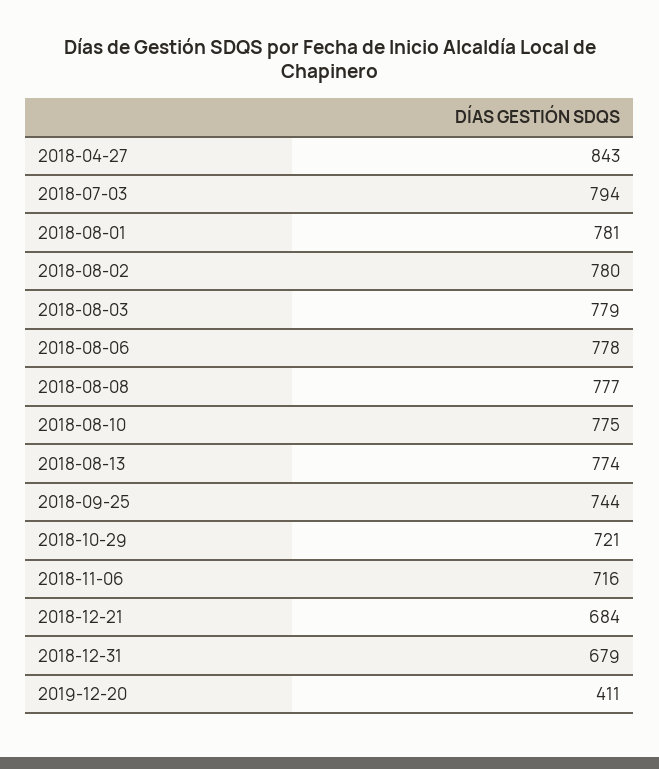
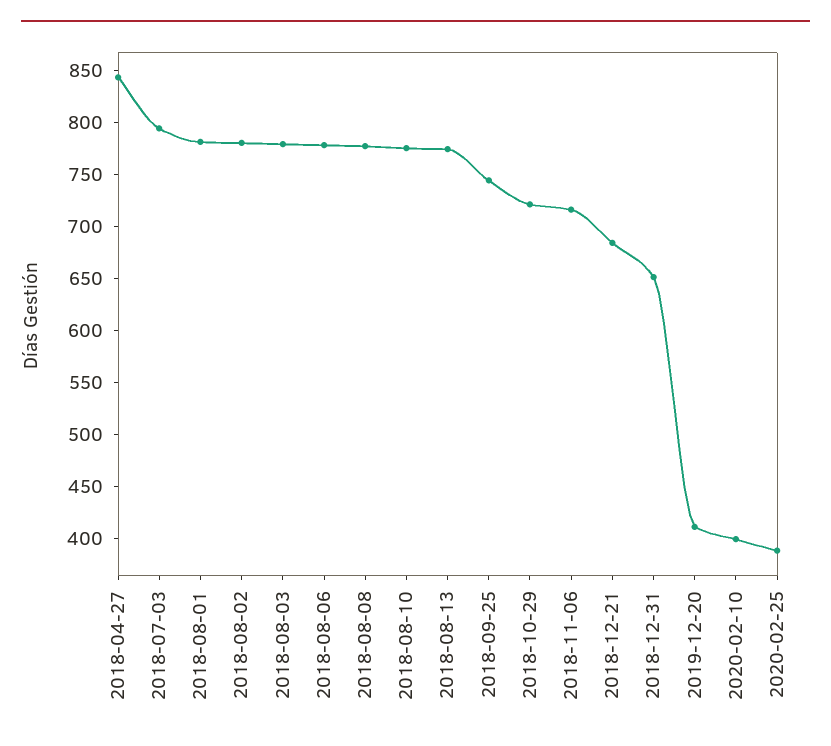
2018-12-31: 679 -> 650
2020-02-10: none -> 400
2020-02-25: none -> 390

